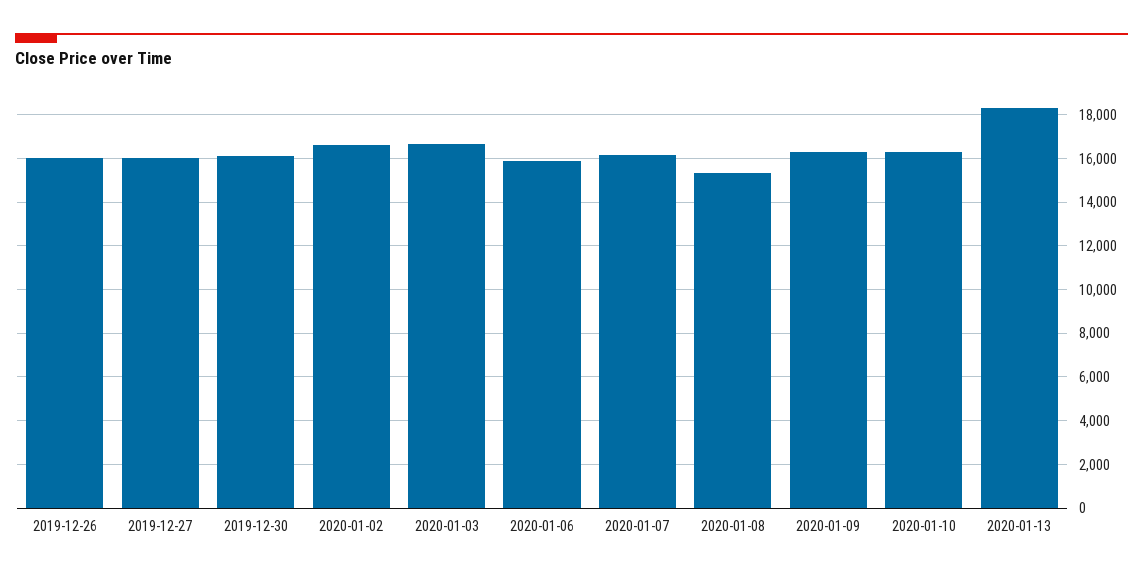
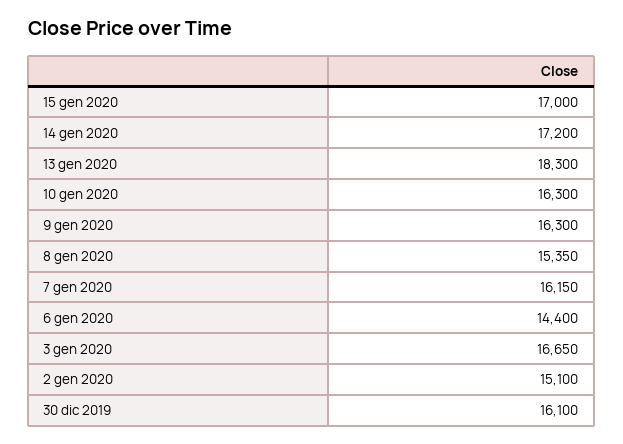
2019-12-26: 16000 -> none
2019-12-27: 16000 -> none
2020-01-02: 16500 -> 15100
2020-01-06: 16000 -> 14400
15 gen 2020: none -> 17000
14 gen 2020: none -> 17200

